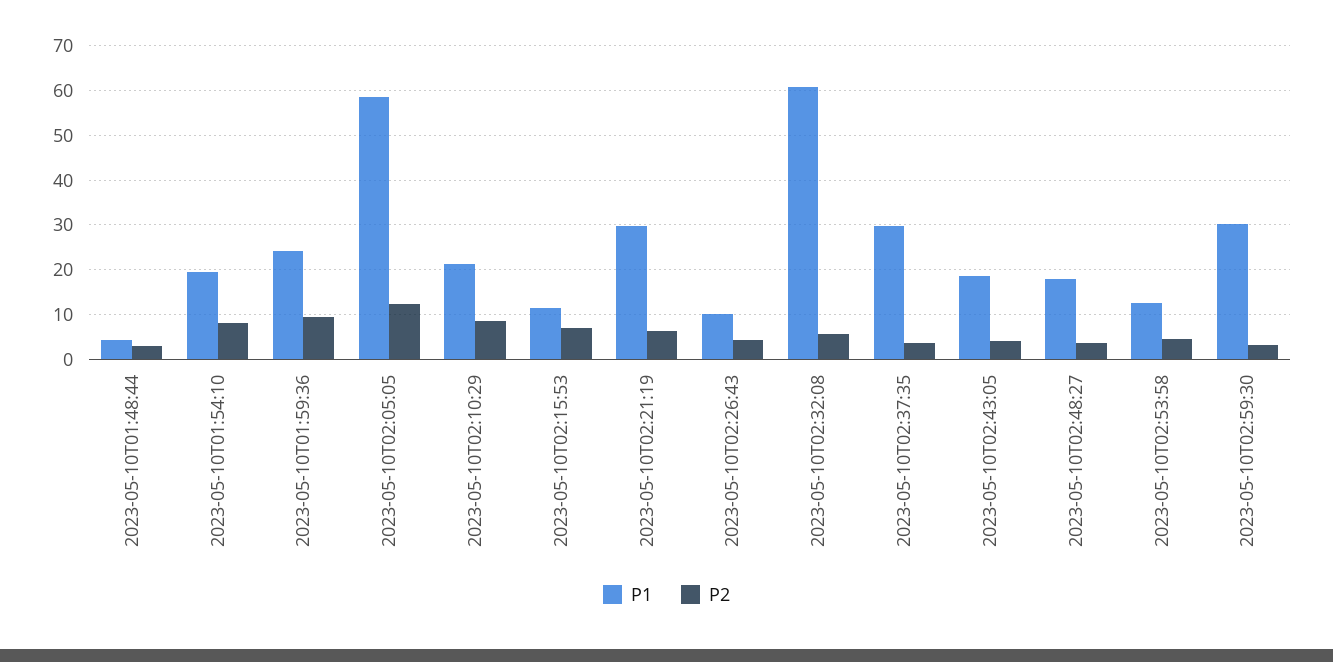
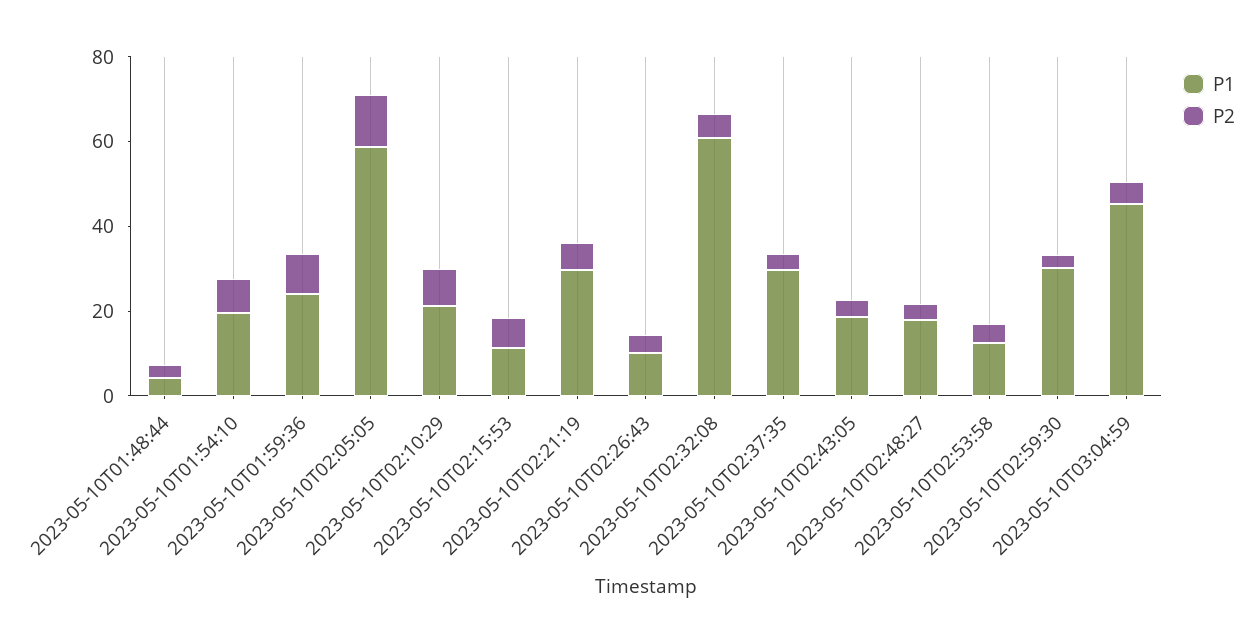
P1, 2023-05-10T03:04:59: none -> 45
P2, 2023-05-10T03:04:59: none -> 5

